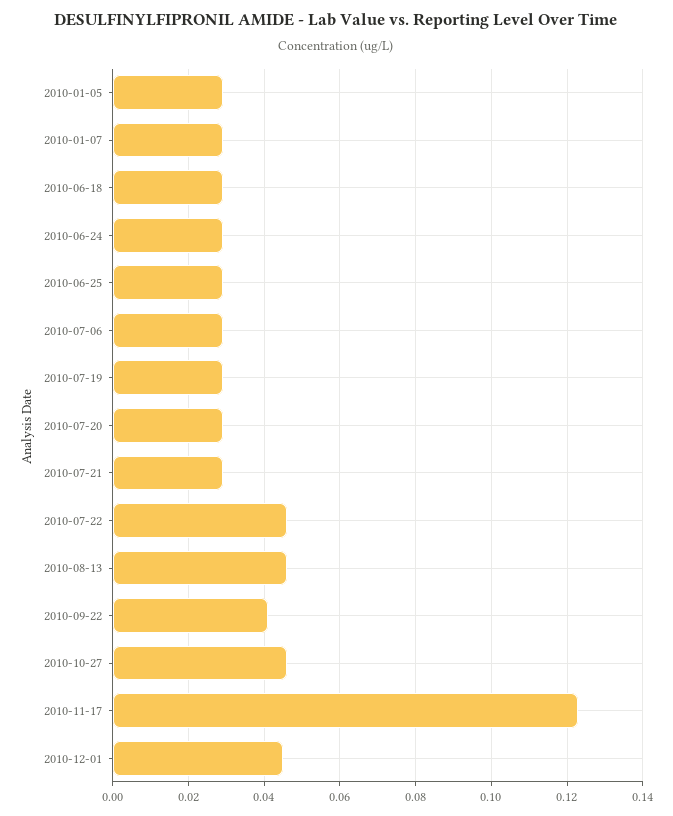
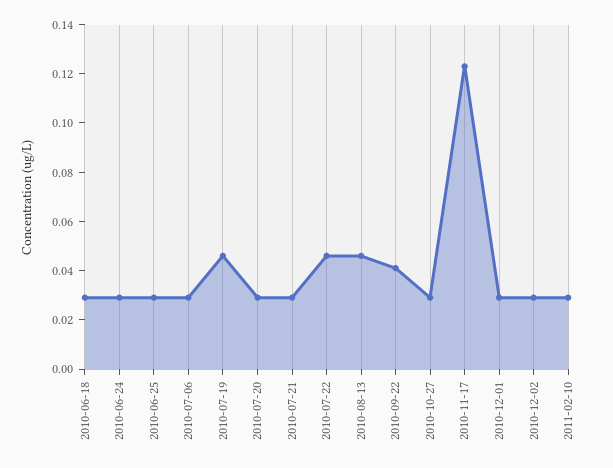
2010-01-05: 0.03 -> none
2010-01-07: 0.03 -> none
2010-07-19: 0.03 -> 0.045
2010-10-27: 0.045 -> 0.03
2010-12-01: 0.045 -> 0.03
2010-12-02: none -> 0.03
2011-02-10: none -> 0.03

